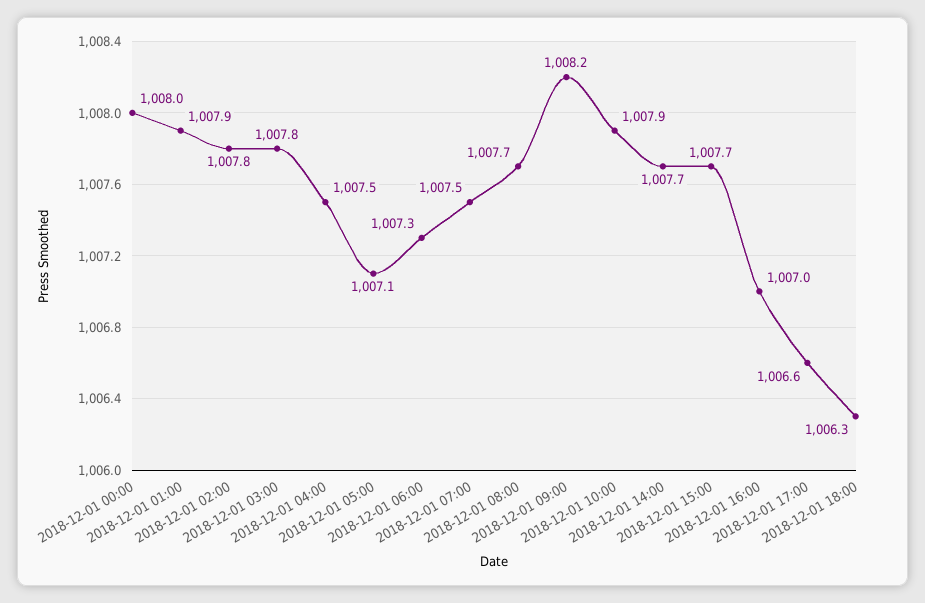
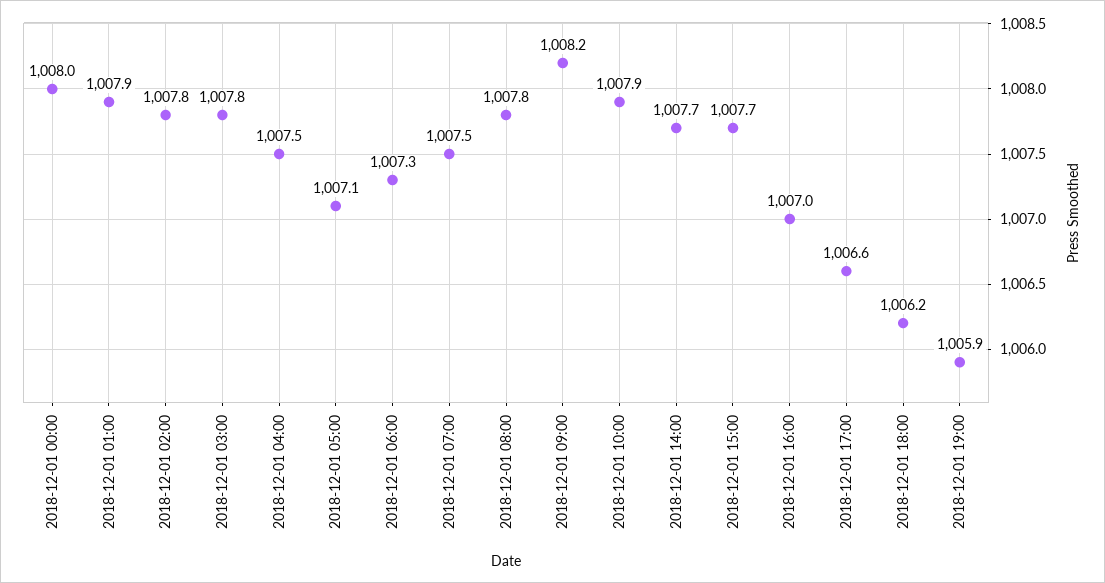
2018-12-01 08:00: 1007.7 -> 1007.8
2018-12-01 18:00: 1006.3 -> 1006.2
2018-12-01 19:00: none -> 1005.9

